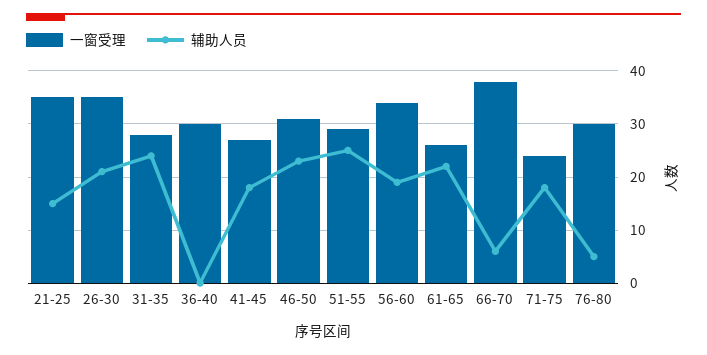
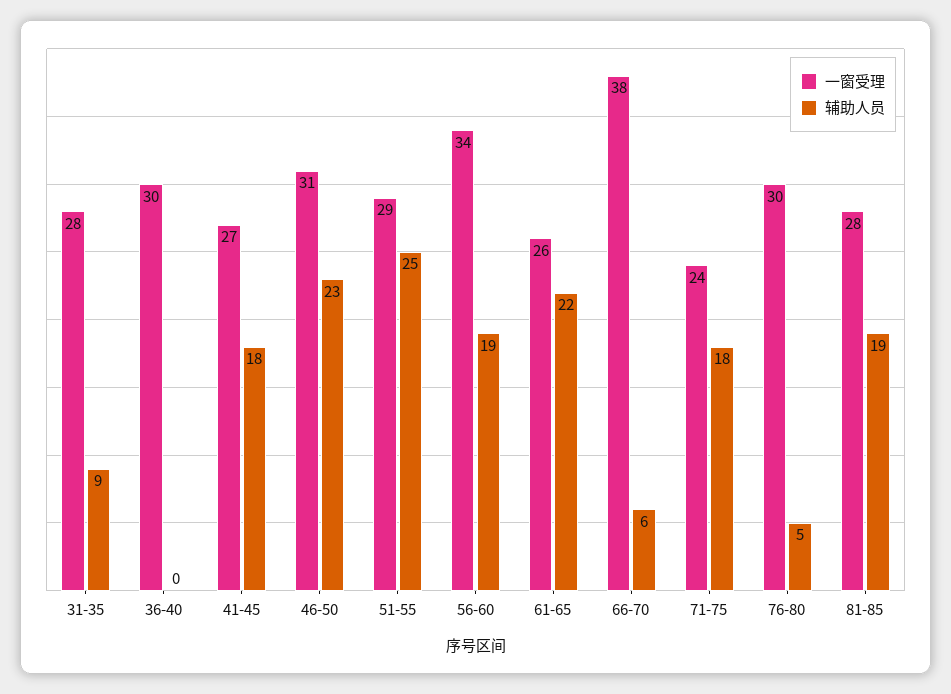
一窗受理, 21-25: 35 -> none
辅助人员, 21-25: 15 -> none
一窗受理, 26-30: 35 -> none
辅助人员, 26-30: 20 -> none
辅助人员, 31-35: 25 -> 9
一窗受理, 81-85: none -> 28
辅助人员, 81-85: none -> 19

